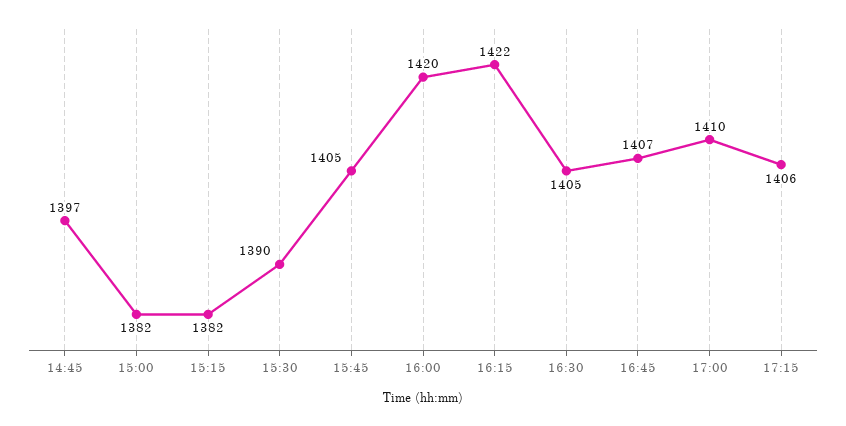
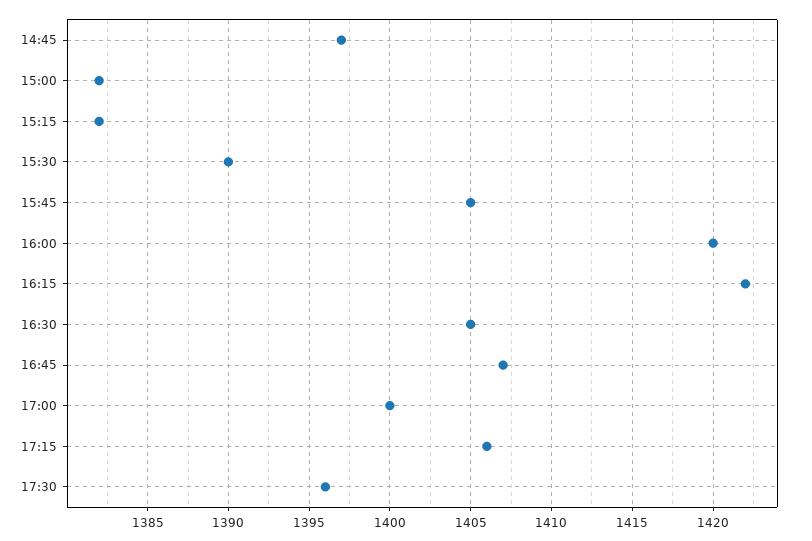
17:00: 1410 -> 1400
17:30: none -> 1396

